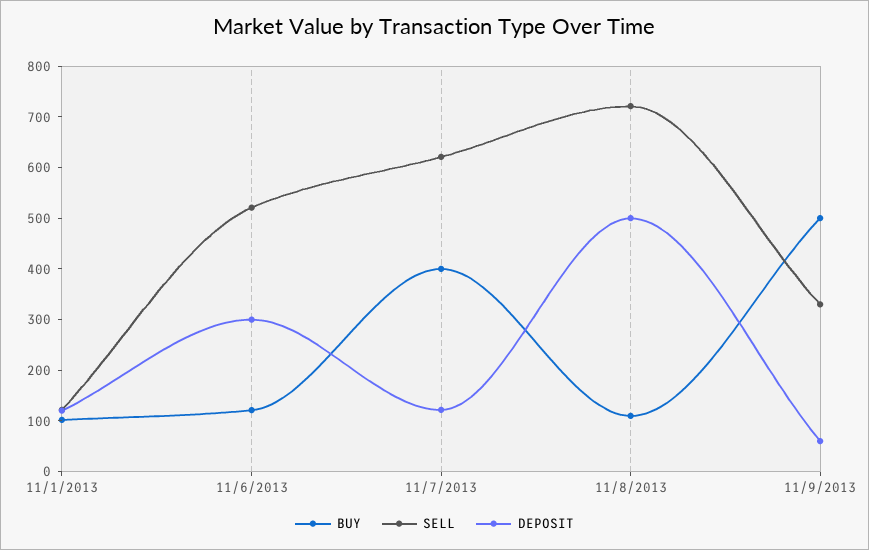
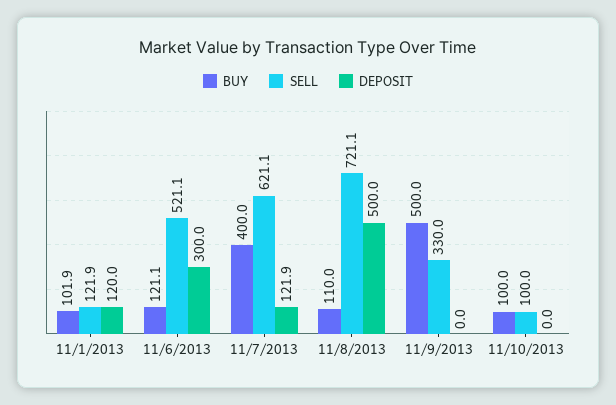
DEPOSIT, 11/9/2013: 60 -> 0
BUY, 11/10/2013: none -> 100
SELL, 11/10/2013: none -> 100
DEPOSIT, 11/10/2013: none -> 0

